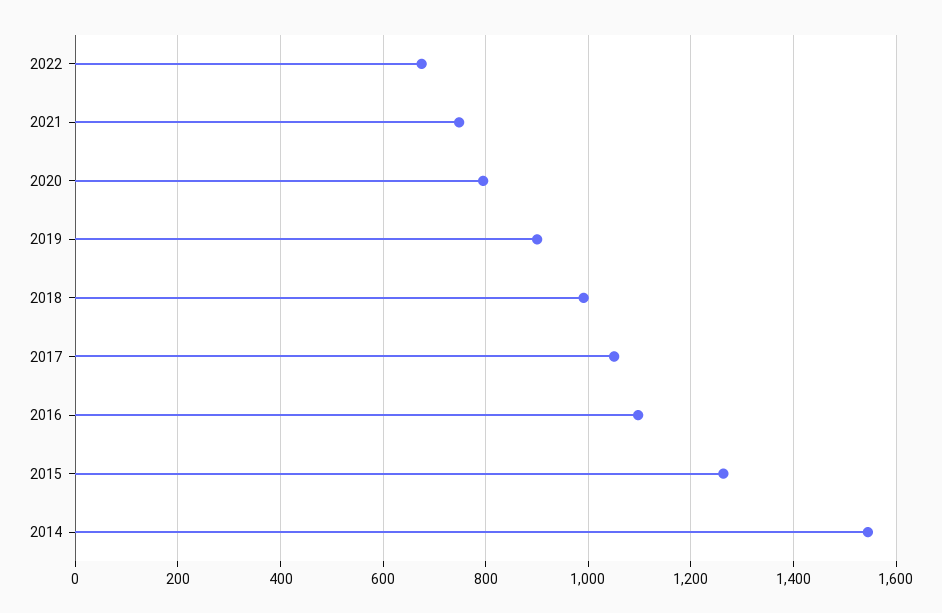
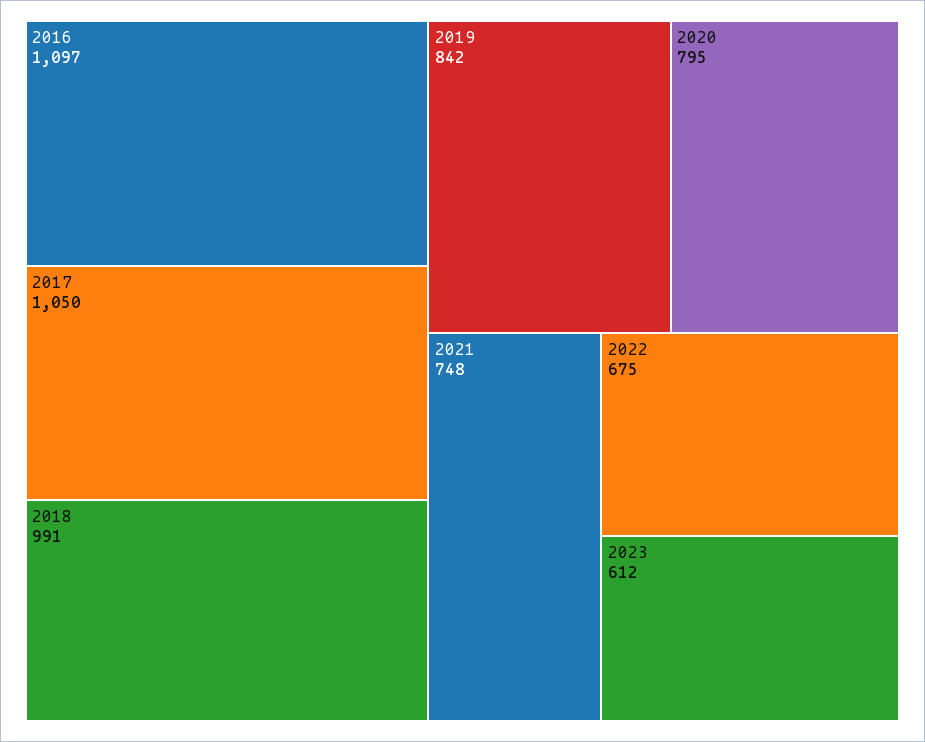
2019: 900 -> 842
2015: 1260 -> none
2014: 1540 -> none
2023: none -> 612

